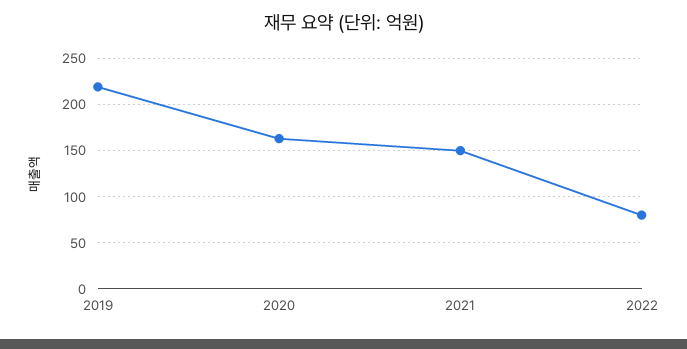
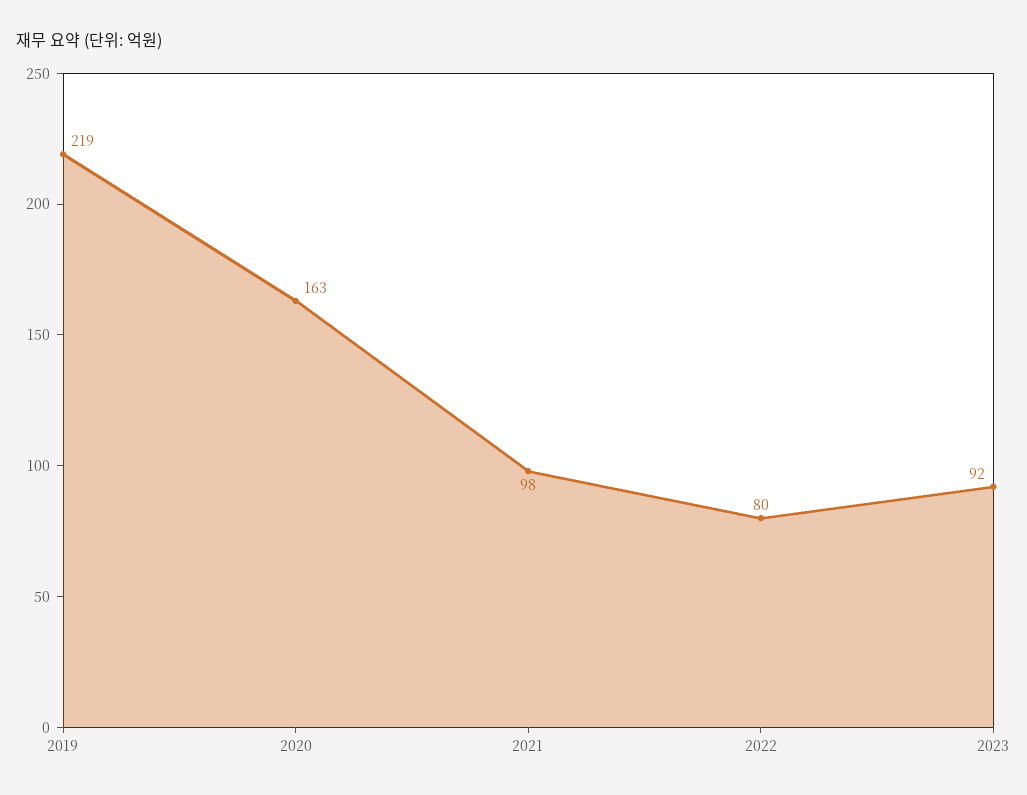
2021: 150 -> 98
2023: none -> 92

